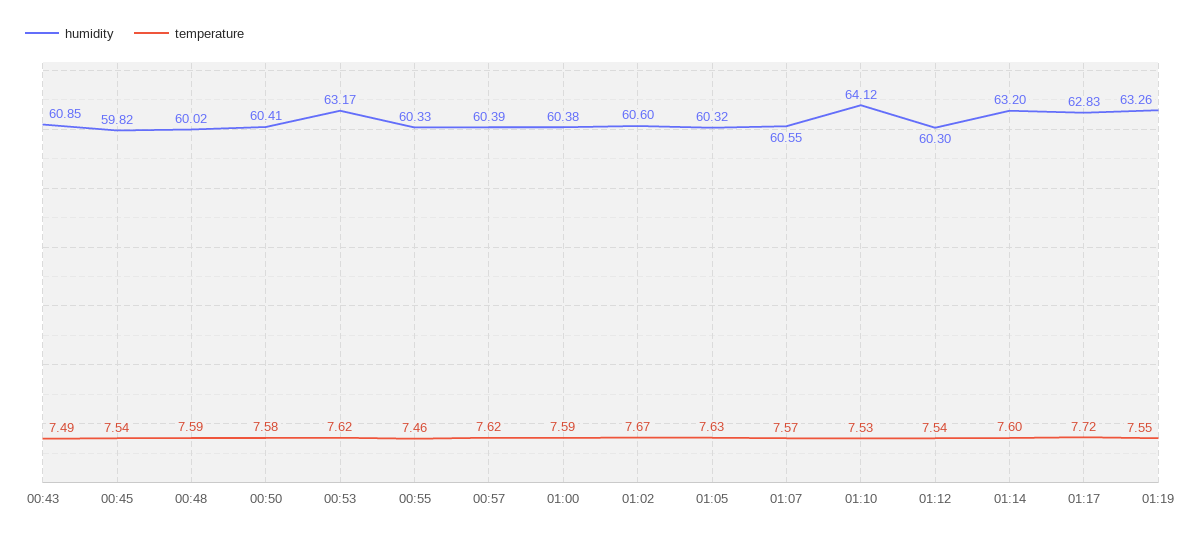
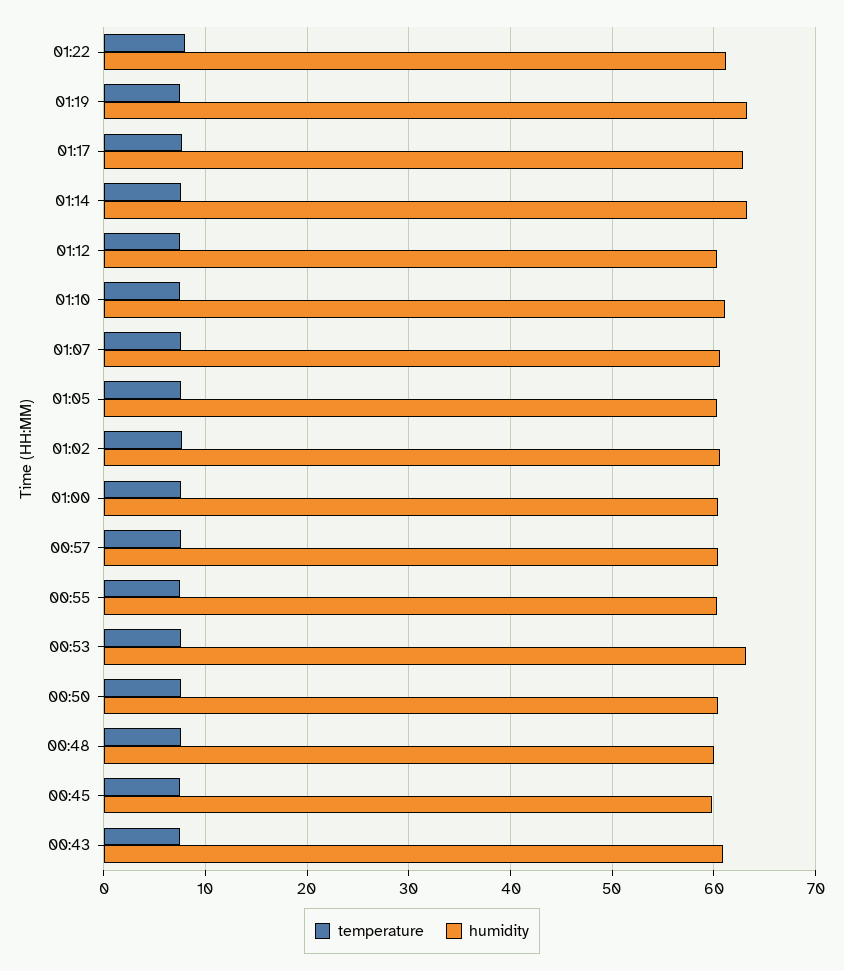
humidity, 01:10: 64.12 -> 61
temperature, 01:22: none -> 8
humidity, 01:22: none -> 61

